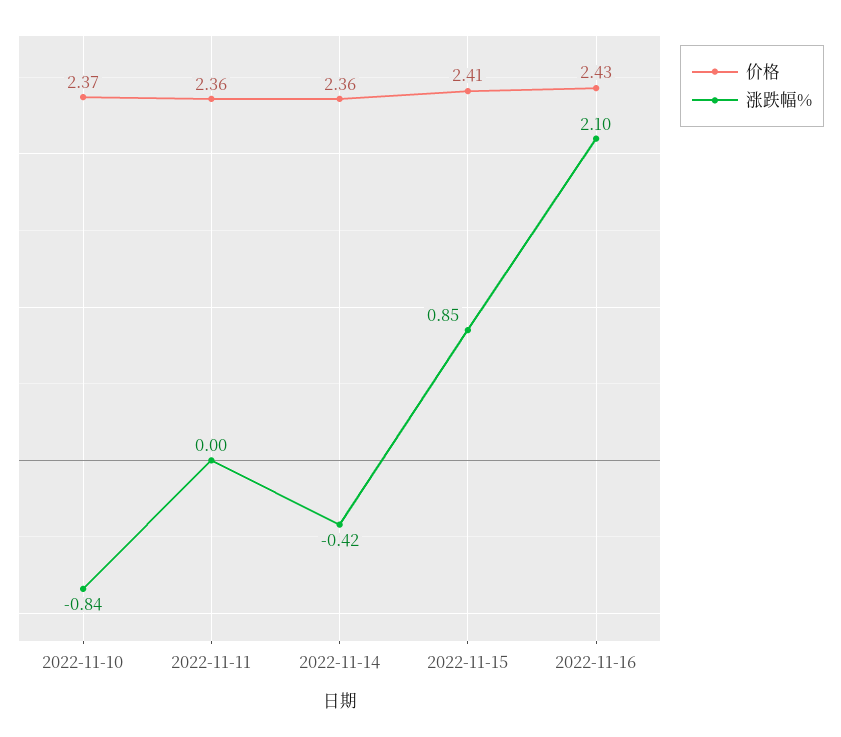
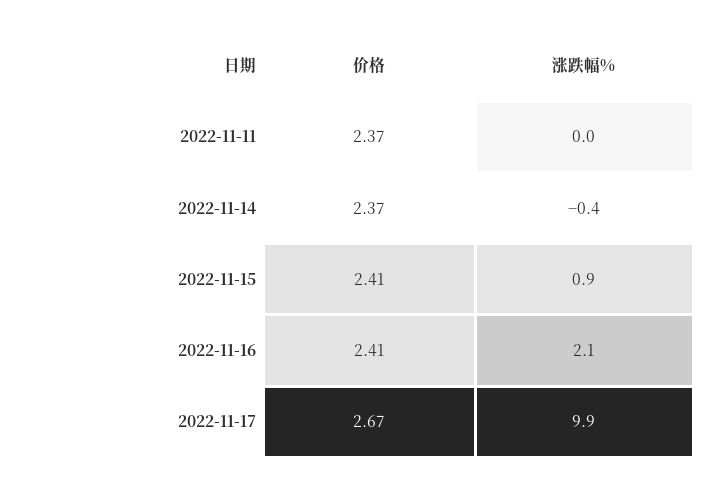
价格, 2022-11-10: 2.37 -> none
涨跌幅%, 2022-11-10: -0.84 -> none
价格, 2022-11-11: 2.36 -> 2.37
价格, 2022-11-14: 2.36 -> 2.37
价格, 2022-11-16: 2.43 -> 2.41
价格, 2022-11-17: none -> 2.67
涨跌幅%, 2022-11-17: none -> 9.9

